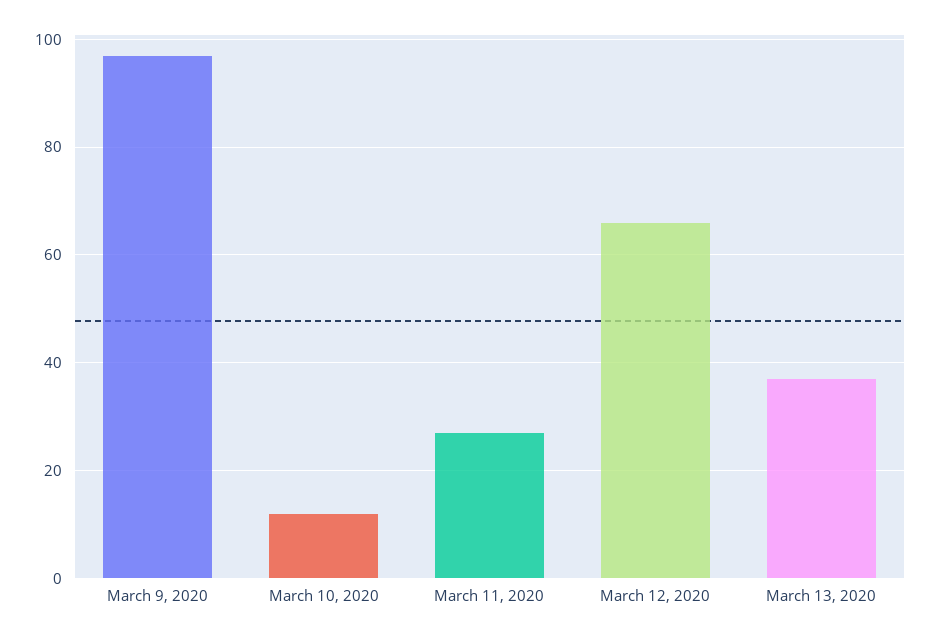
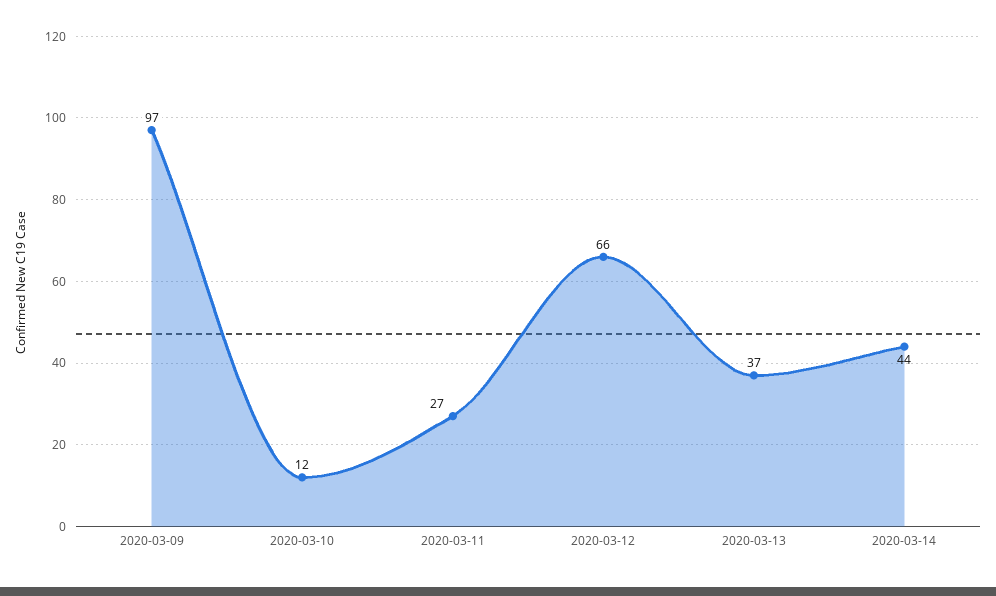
2020-03-14: none -> 44

